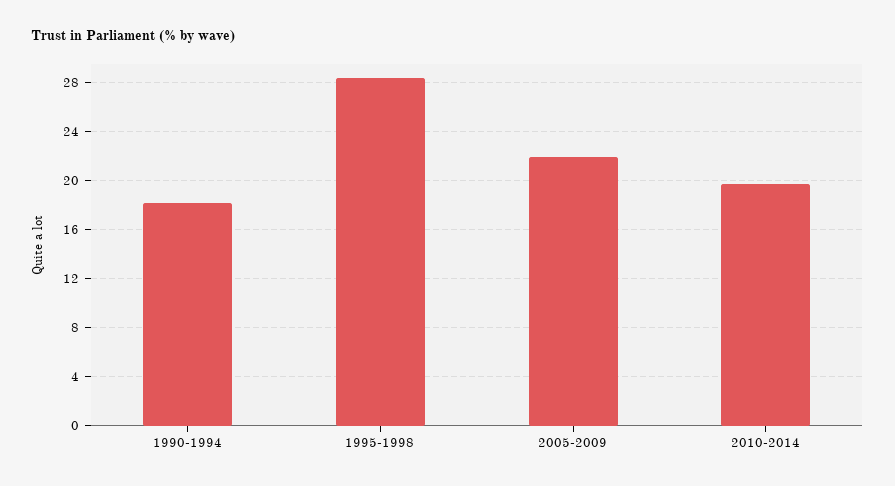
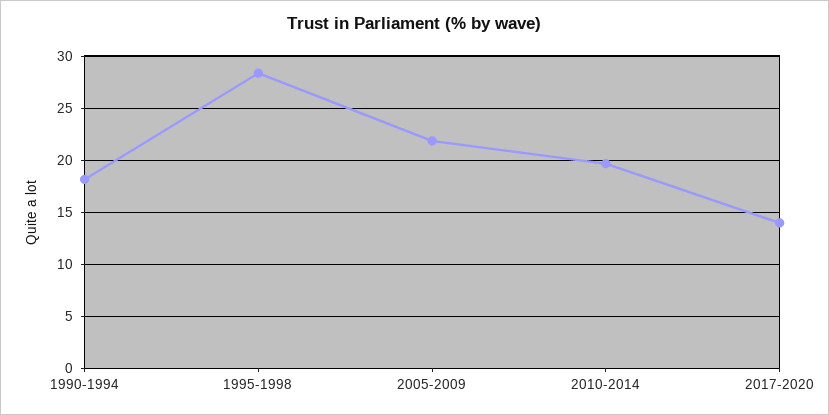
2017-2020: none -> 14

